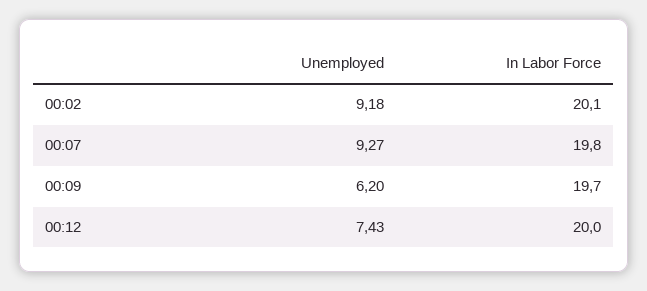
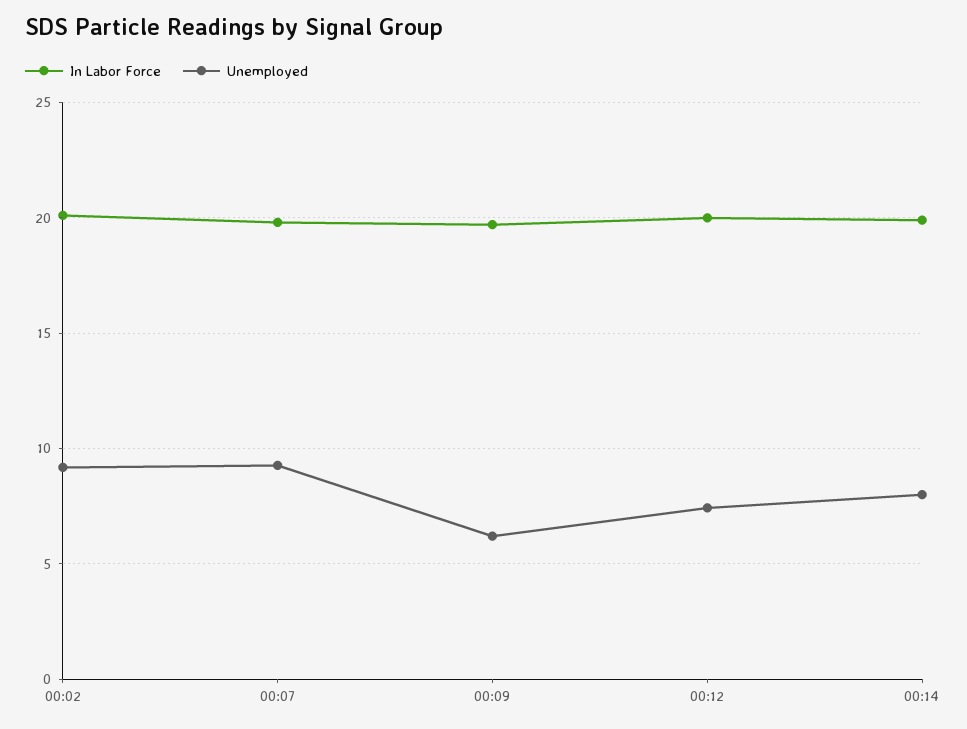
In Labor Force, 00:14: none -> 20
Unemployed, 00:14: none -> 8

